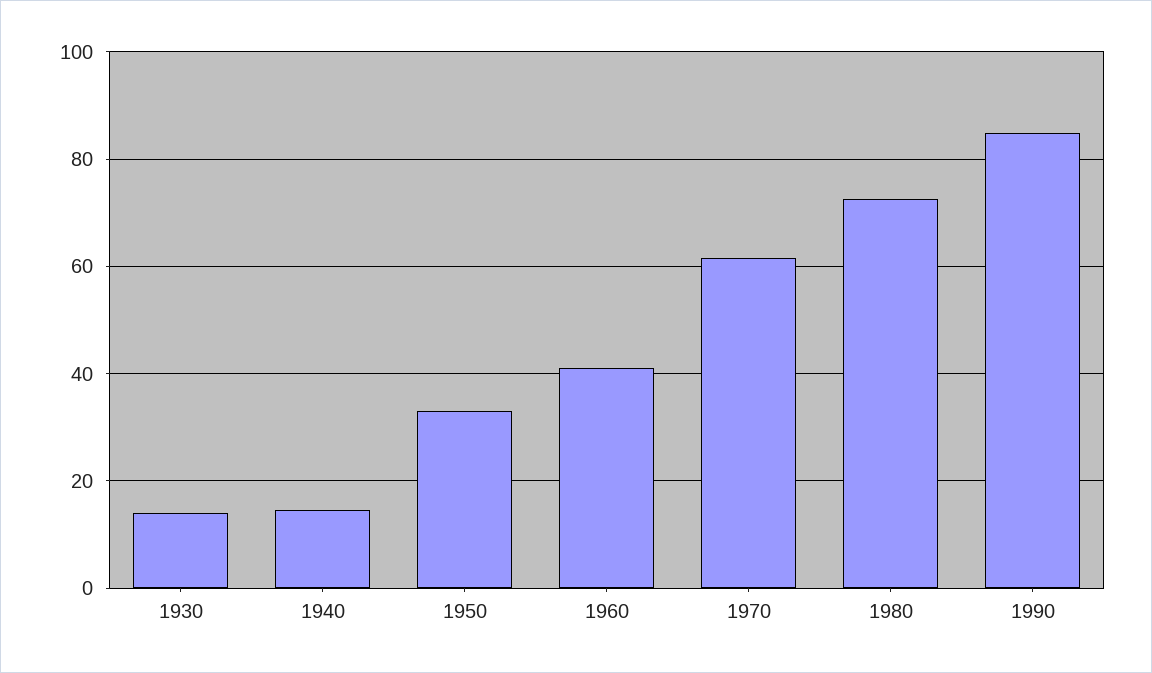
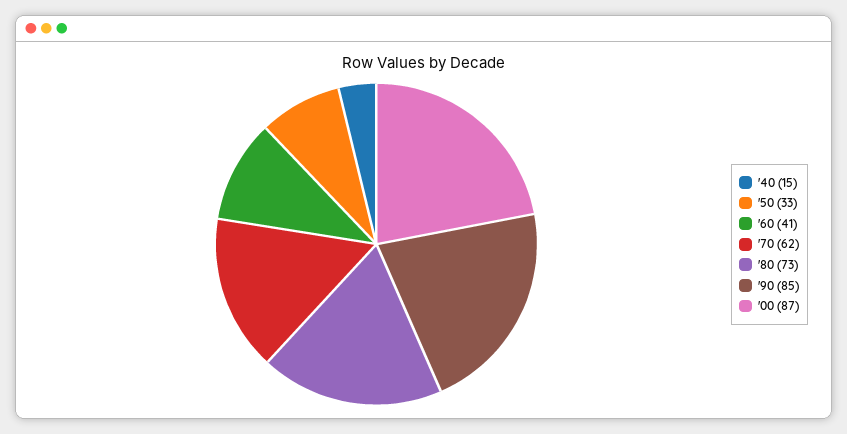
1930: 14 -> none
'00: none -> 87

